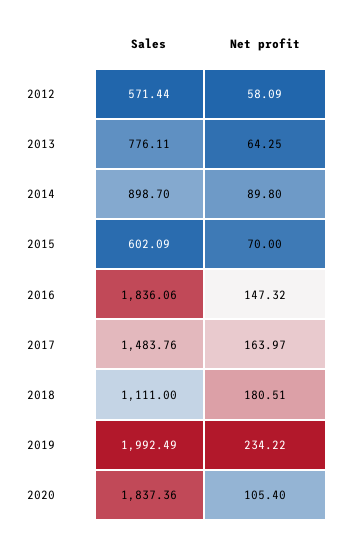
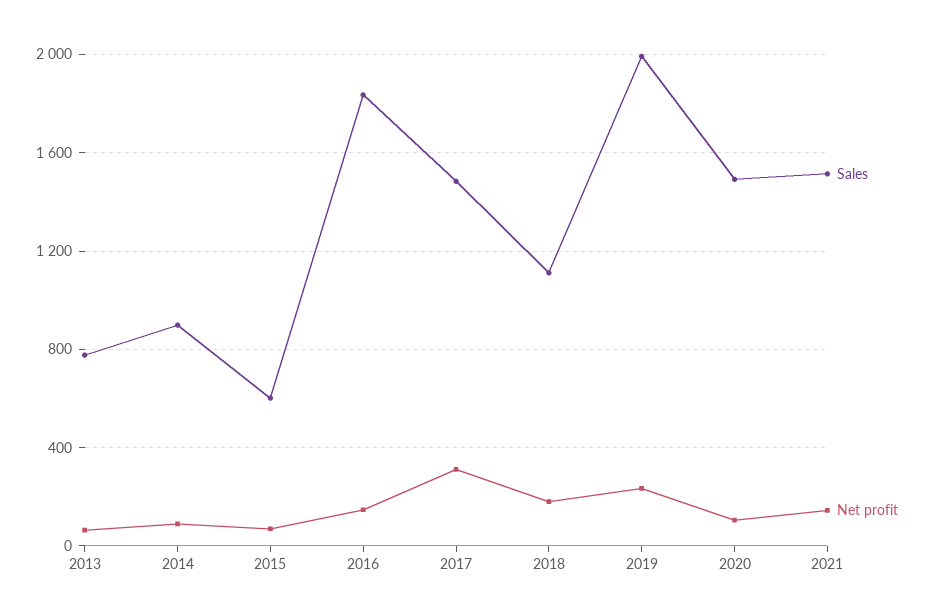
Sales, 2012: 571.44 -> none
Net profit, 2012: 58.09 -> none
Net profit, 2017: 163.97 -> 300
Sales, 2020: 1837.36 -> 1500
Sales, 2021: none -> 1500
Net profit, 2021: none -> 150

